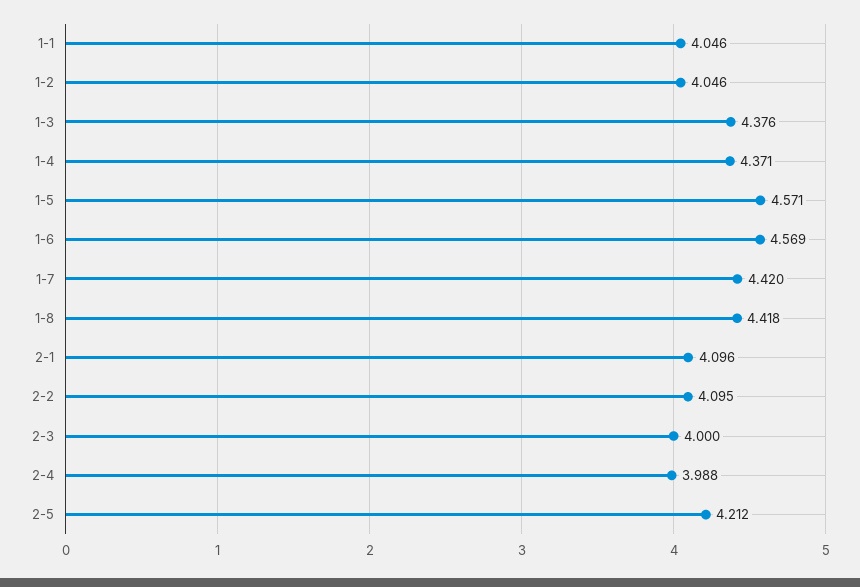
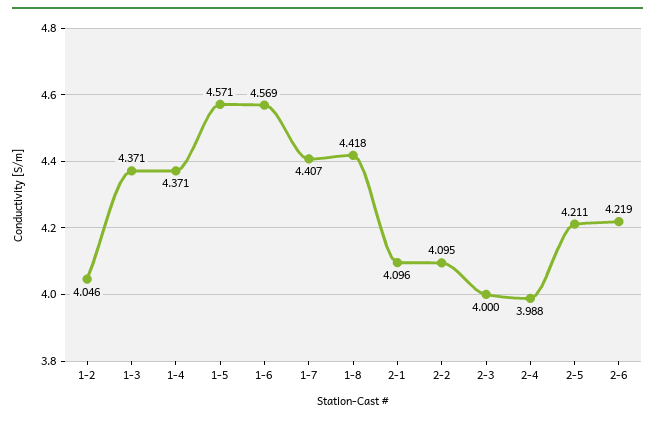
1-1: 4.046 -> none
1-3: 4.376 -> 4.371
1-7: 4.42 -> 4.407
2-5: 4.212 -> 4.211
2-6: none -> 4.219

